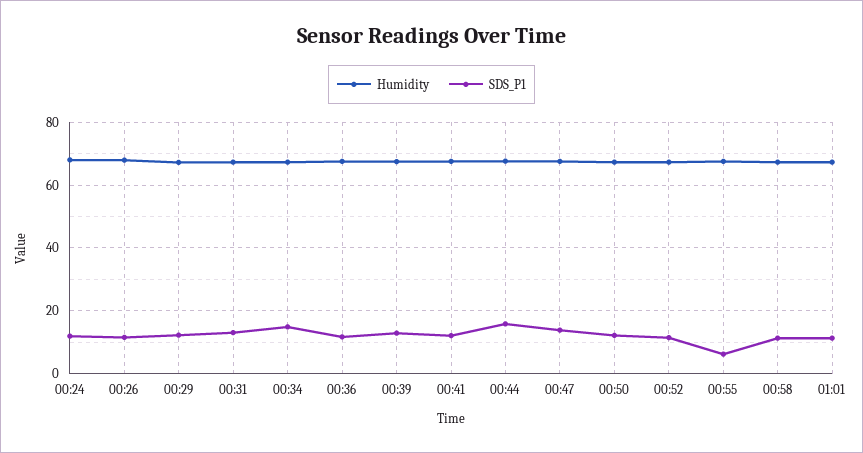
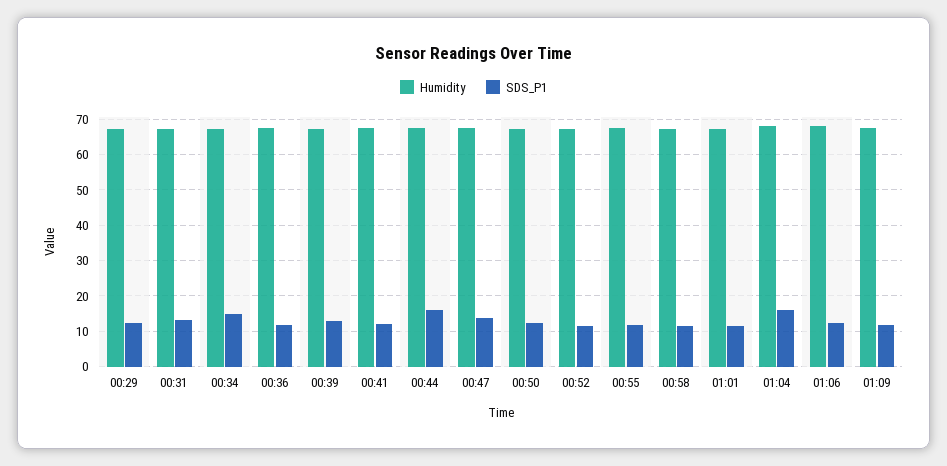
Humidity, 00:24: 68 -> none
SDS_P1, 00:24: 12 -> none
Humidity, 00:26: 68 -> none
SDS_P1, 00:26: 12 -> none
SDS_P1, 00:55: 6 -> 12
Humidity, 01:04: none -> 68
SDS_P1, 01:04: none -> 16
Humidity, 01:06: none -> 68
SDS_P1, 01:06: none -> 12
Humidity, 01:09: none -> 68
SDS_P1, 01:09: none -> 12

